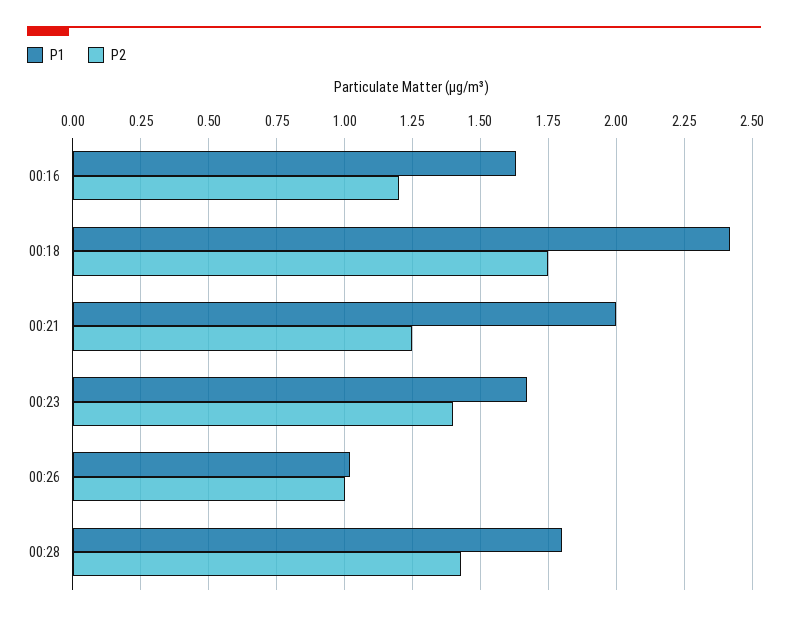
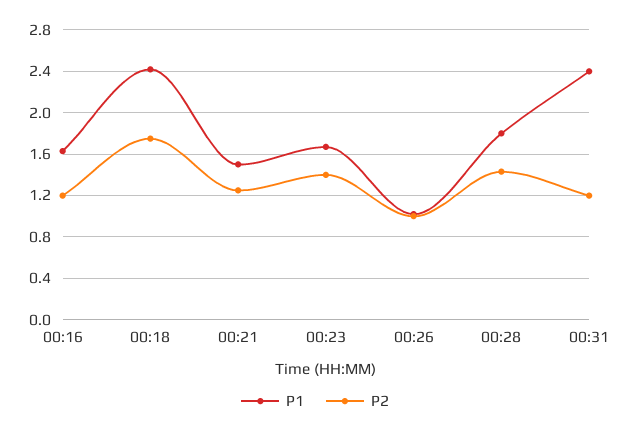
P1, 00:21: 2 -> 1.5
P1, 00:31: none -> 2.4
P2, 00:31: none -> 1.2

